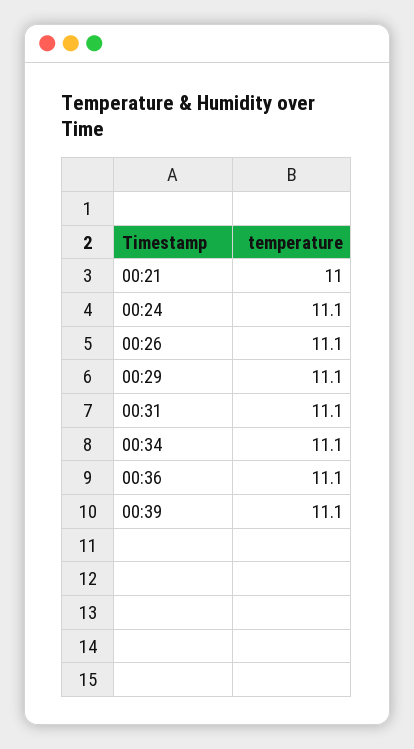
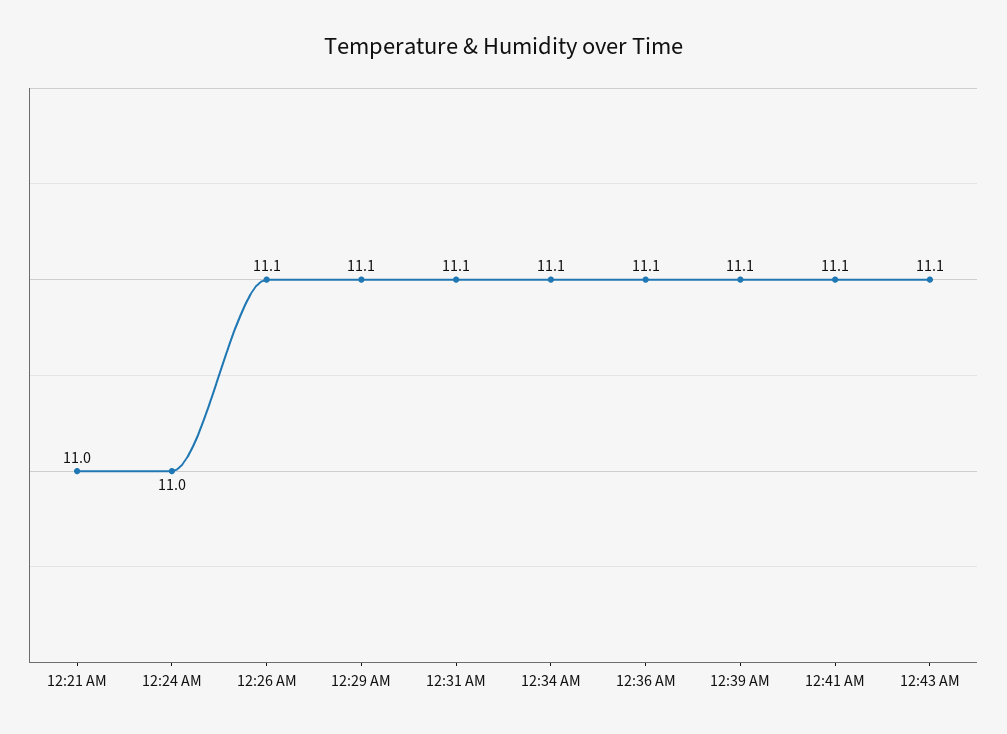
00:24: 11.1 -> 11
12:41 AM: none -> 11.1
12:43 AM: none -> 11.1

